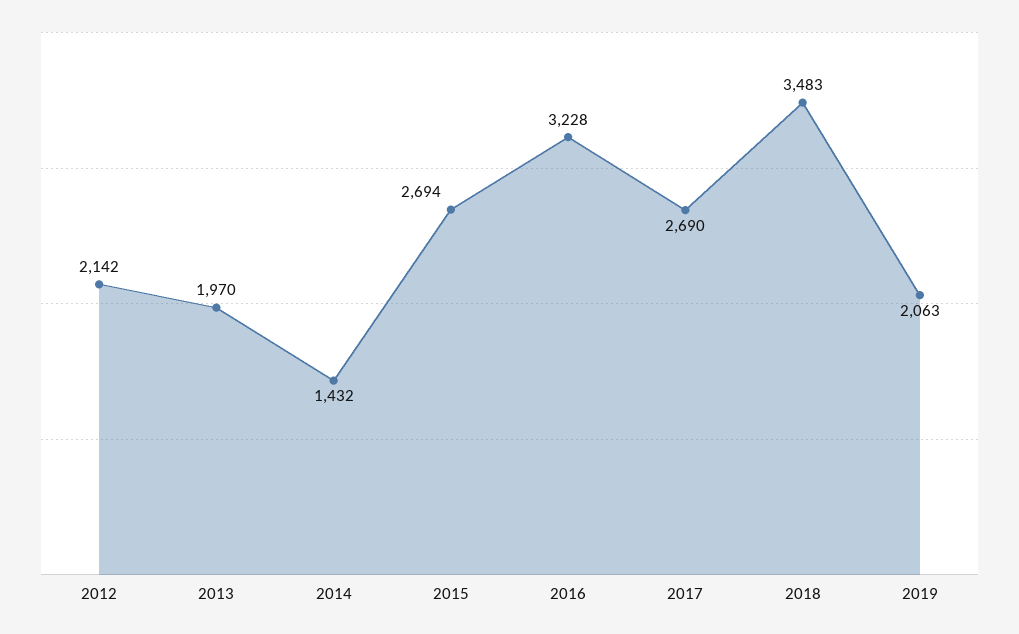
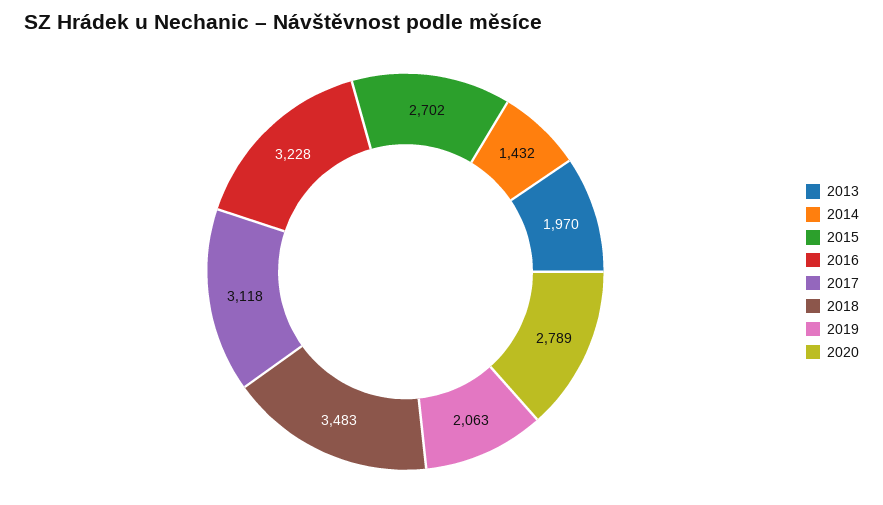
2012: 2142 -> none
2015: 2694 -> 2702
2017: 2690 -> 3118
2020: none -> 2789

